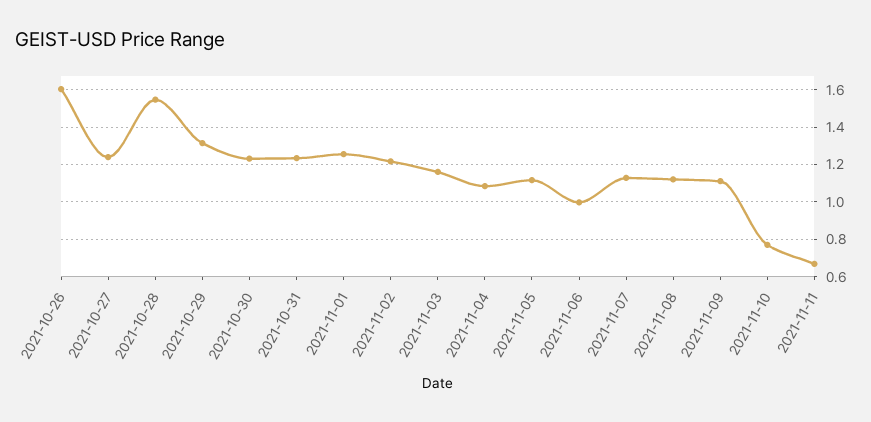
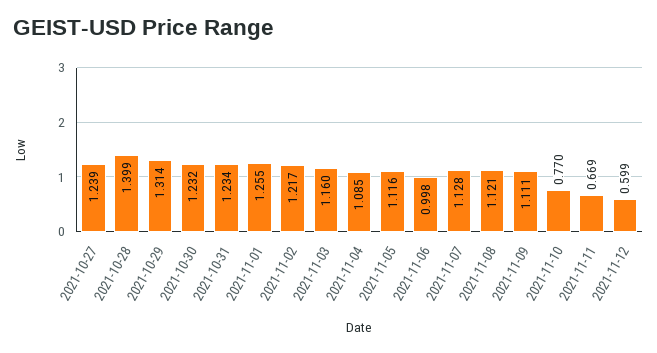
2021-10-26: 1.6 -> none
2021-10-28: 1.55 -> 1.399
2021-11-12: none -> 0.599

